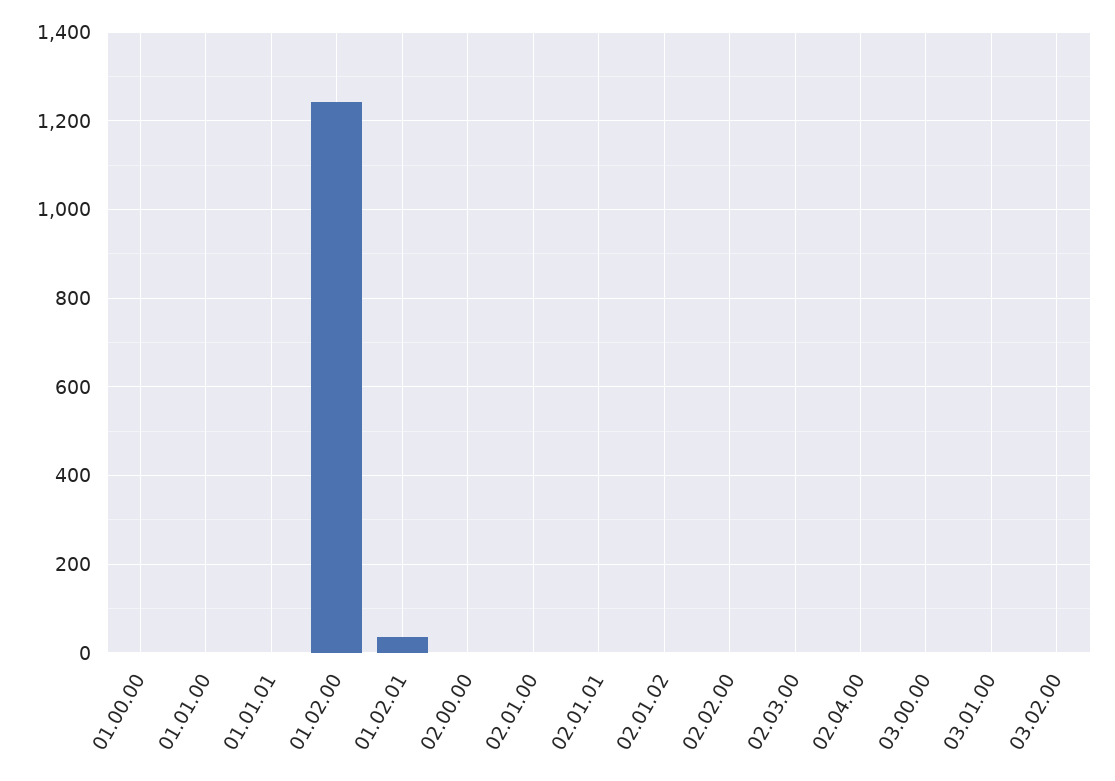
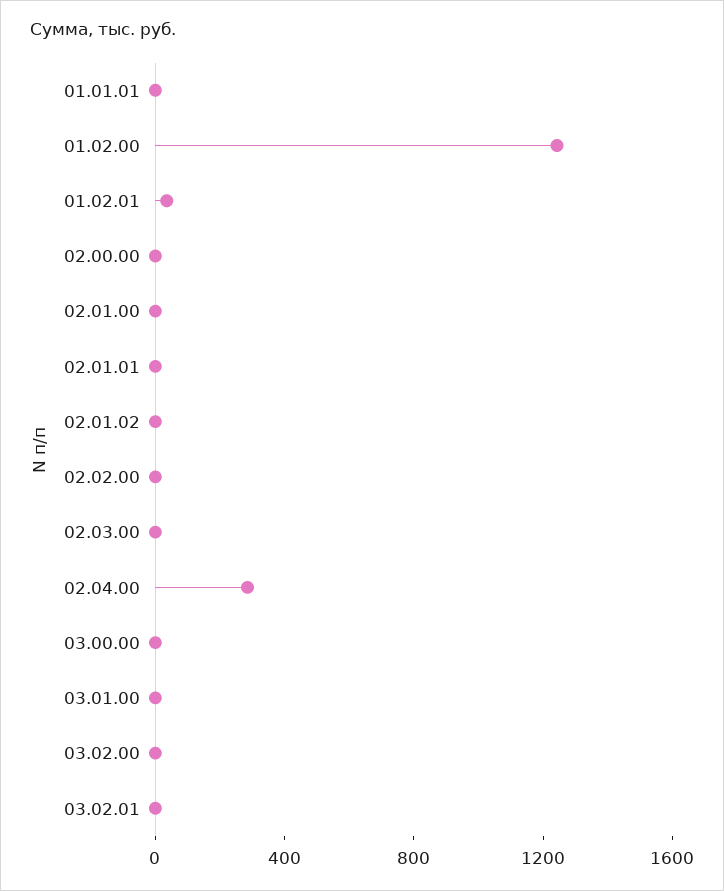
01.00.00: 0 -> none
01.01.00: 0 -> none
02.04.00: 0 -> 300
03.02.01: none -> 0

